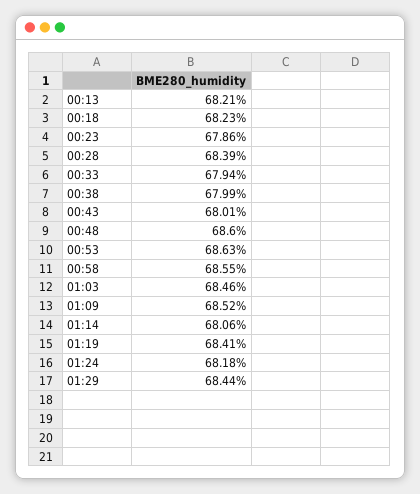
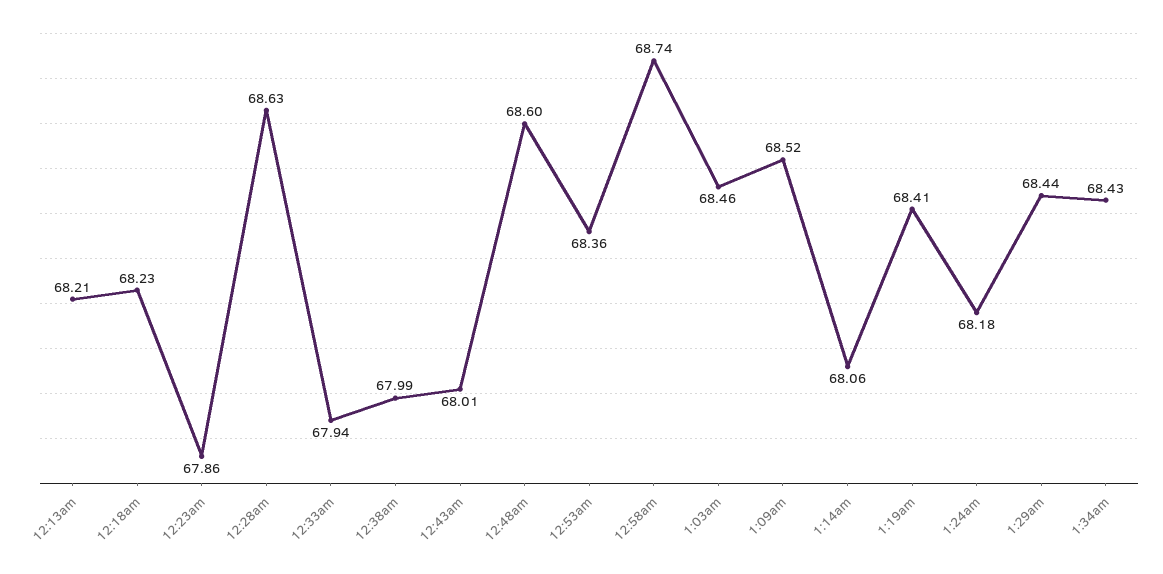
00:28: 68.39 -> 68.63
00:53: 68.63 -> 68.36
00:58: 68.55 -> 68.74
1:34am: none -> 68.43

